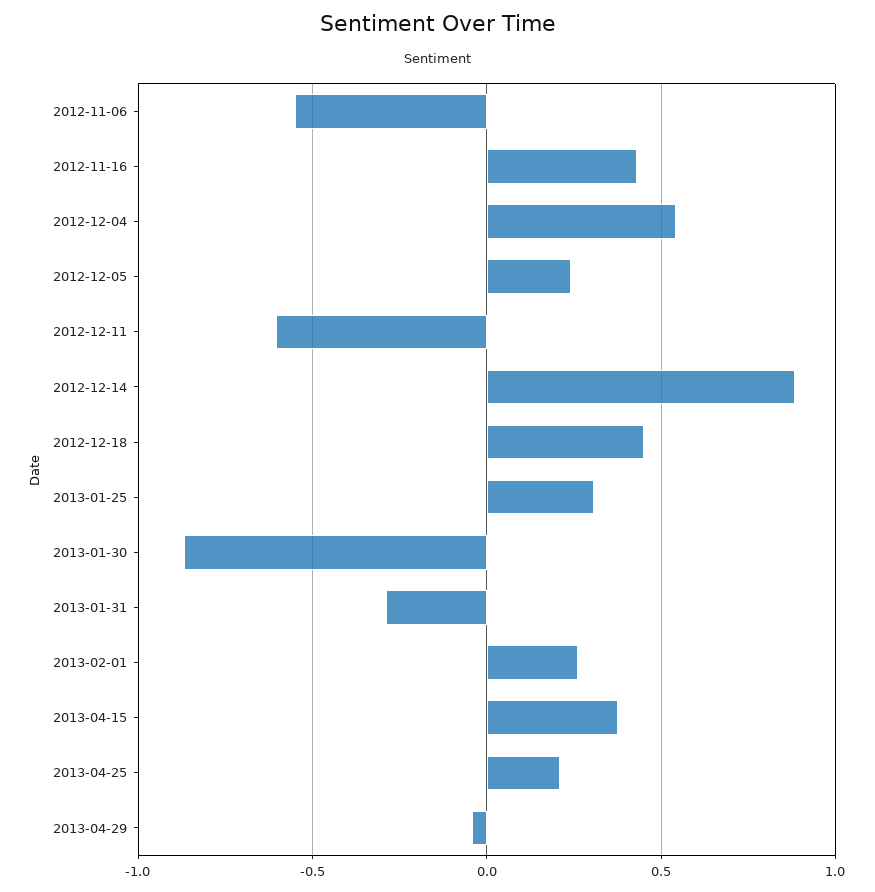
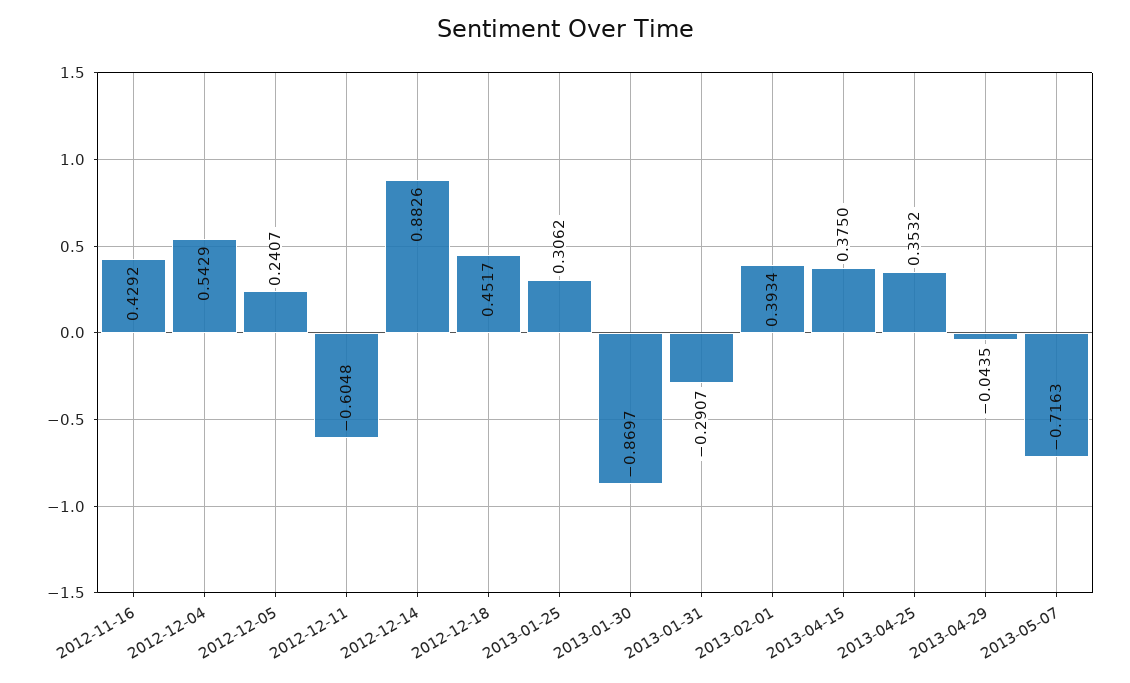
2012-11-06: -0.55 -> none
2013-02-01: 0.25 -> 0.3934
2013-04-25: 0.2 -> 0.3532
2013-05-07: none -> -0.7163

